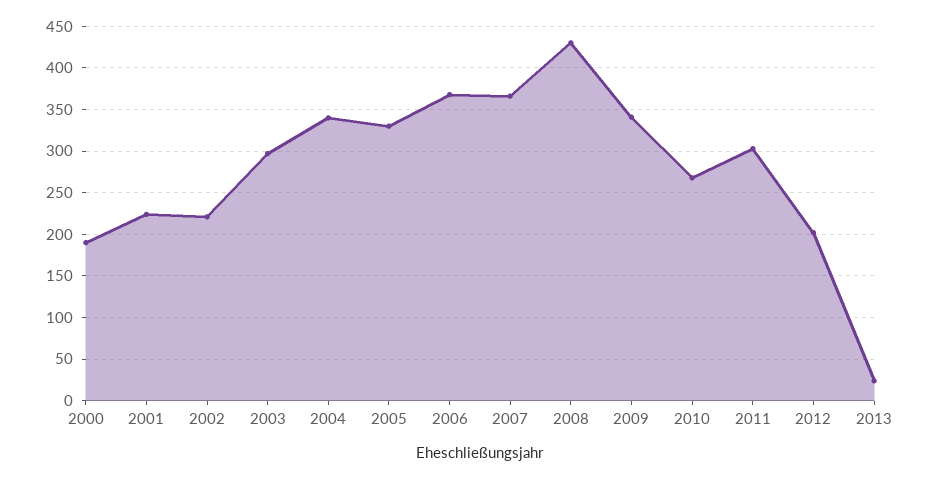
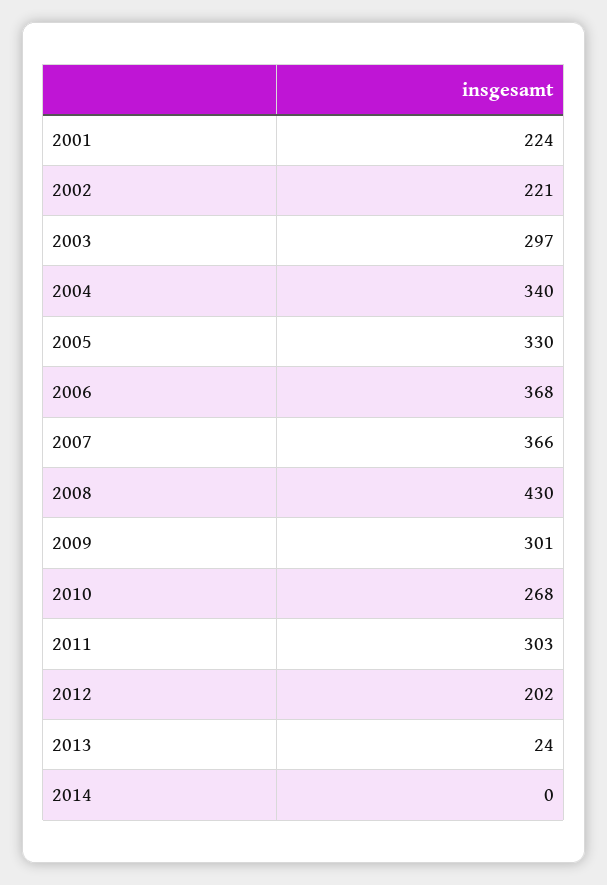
2000: 190 -> none
2009: 340 -> 301
2014: none -> 0

